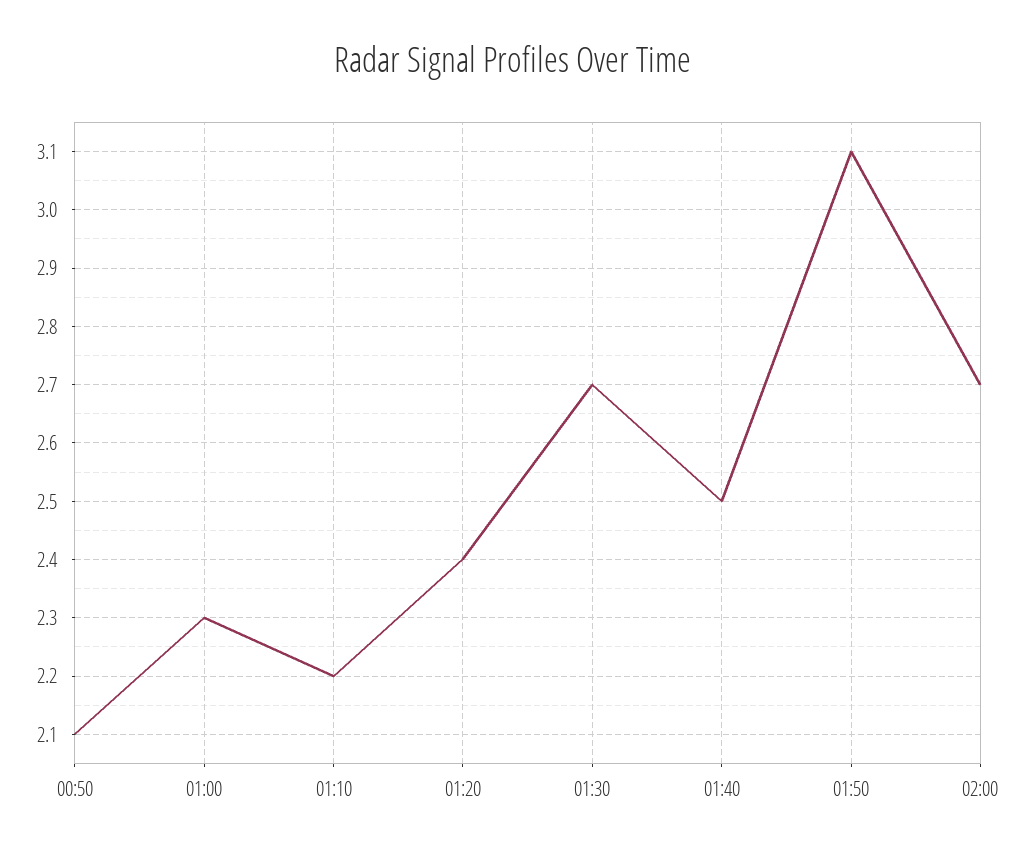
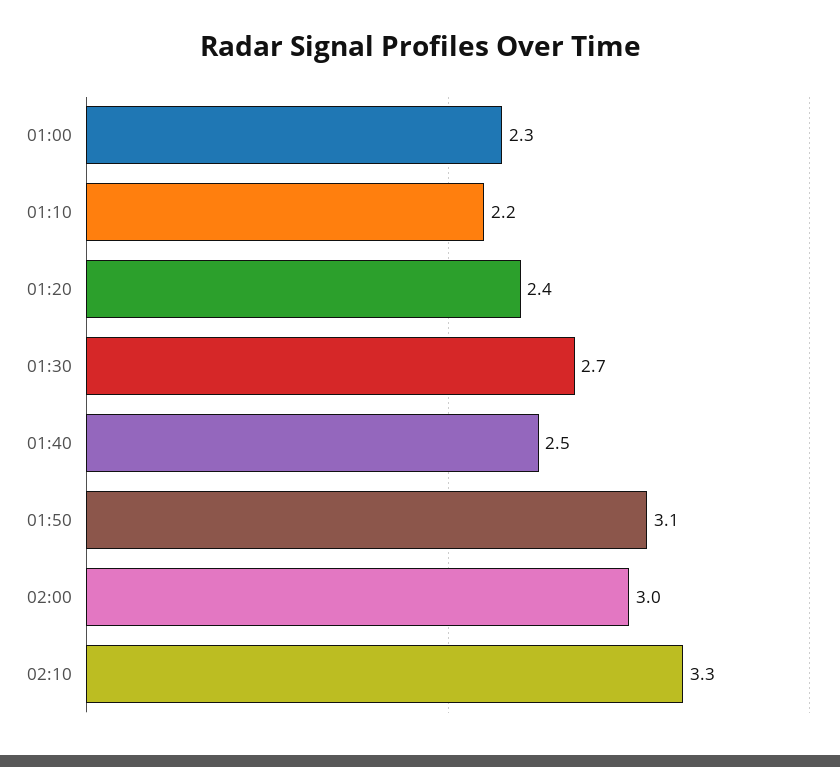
00:50: 2.1 -> none
02:00: 2.7 -> 3
02:10: none -> 3.3

